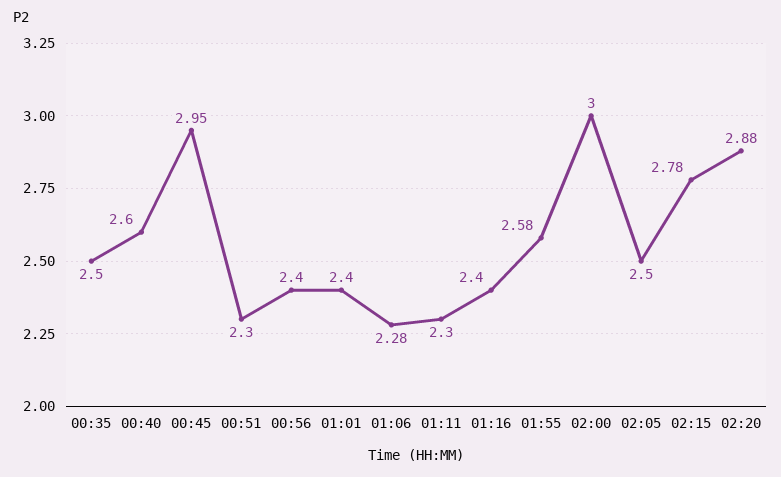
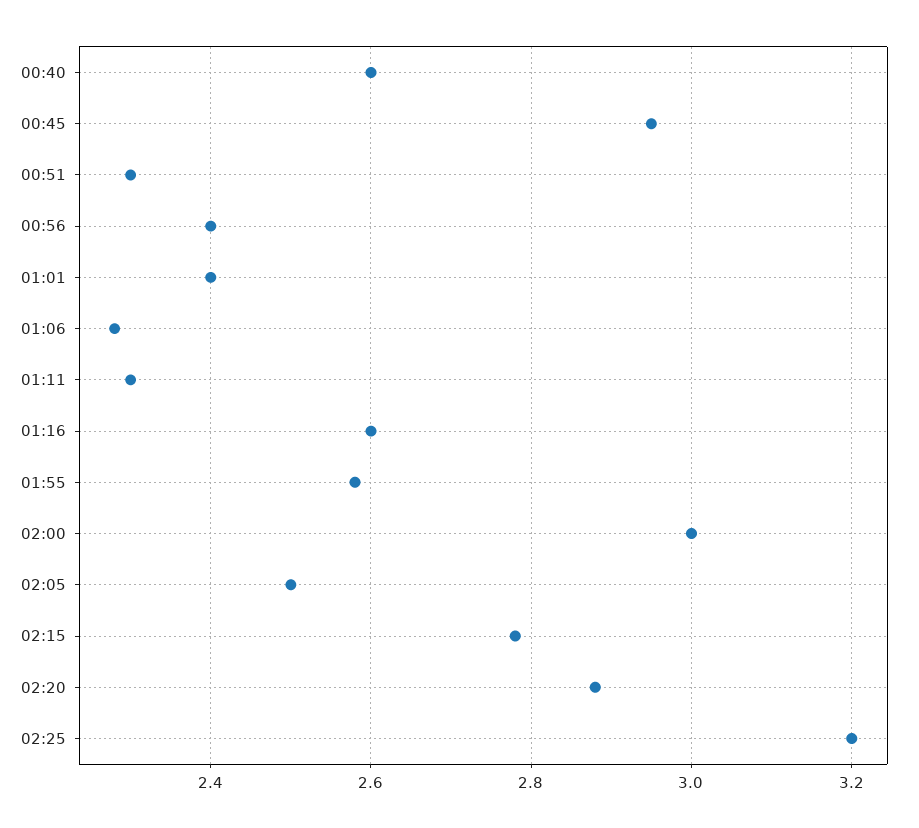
00:35: 2.5 -> none
01:16: 2.4 -> 2.6
02:25: none -> 3.2

